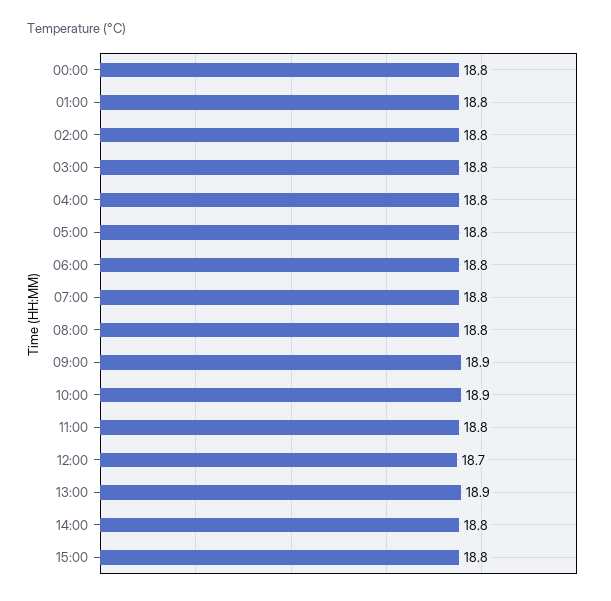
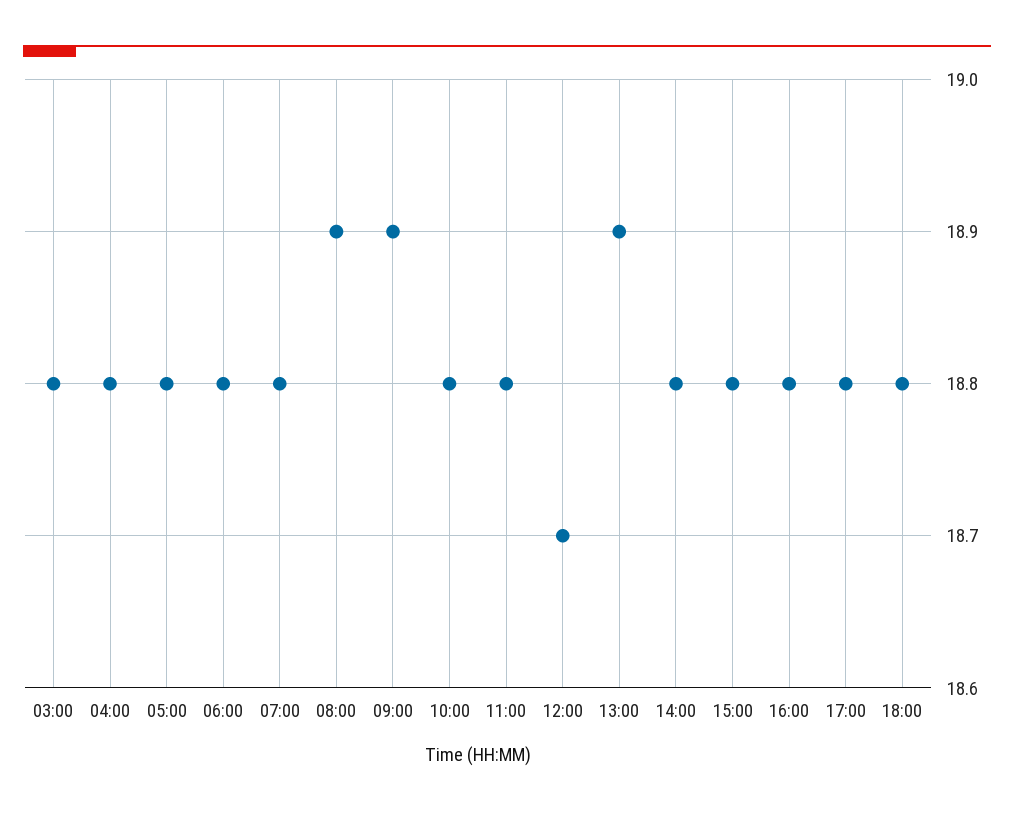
00:00: 18.8 -> none
01:00: 18.8 -> none
02:00: 18.8 -> none
08:00: 18.8 -> 18.9
10:00: 18.9 -> 18.8
16:00: none -> 18.8
17:00: none -> 18.8
18:00: none -> 18.8

